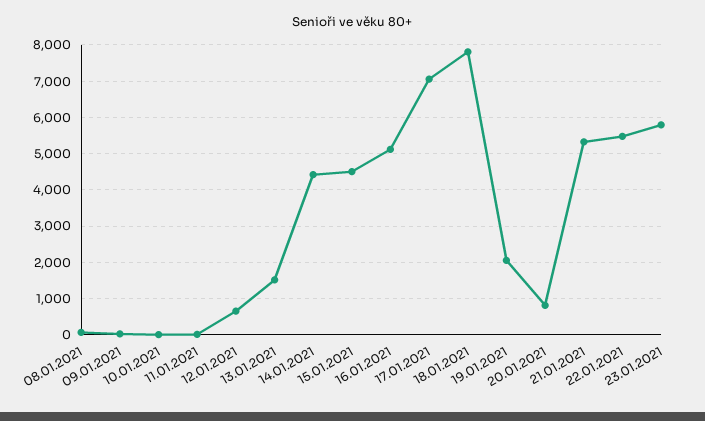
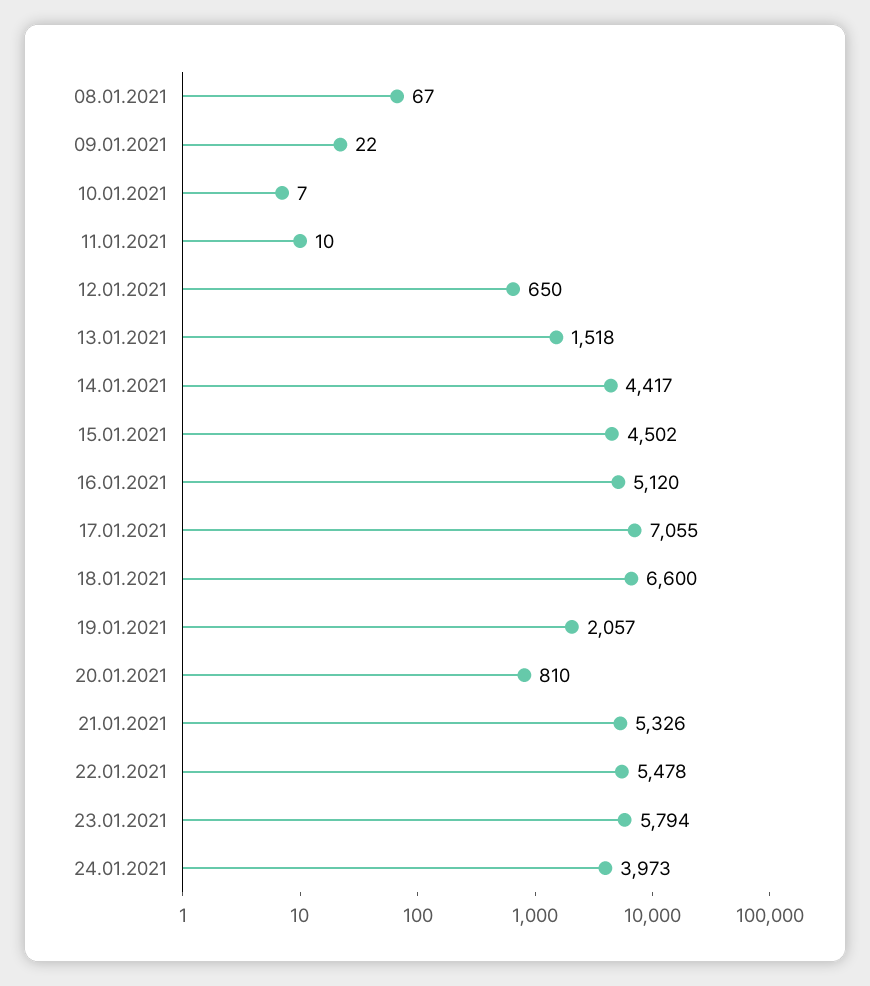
18.01.2021: 7800 -> 6600
24.01.2021: none -> 3973

